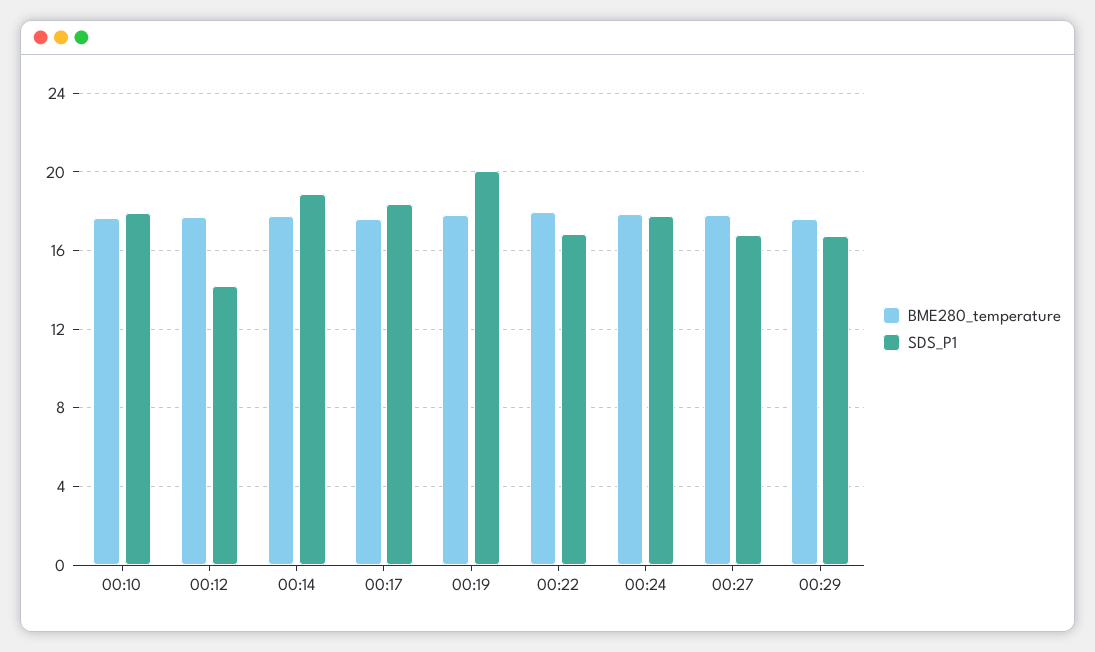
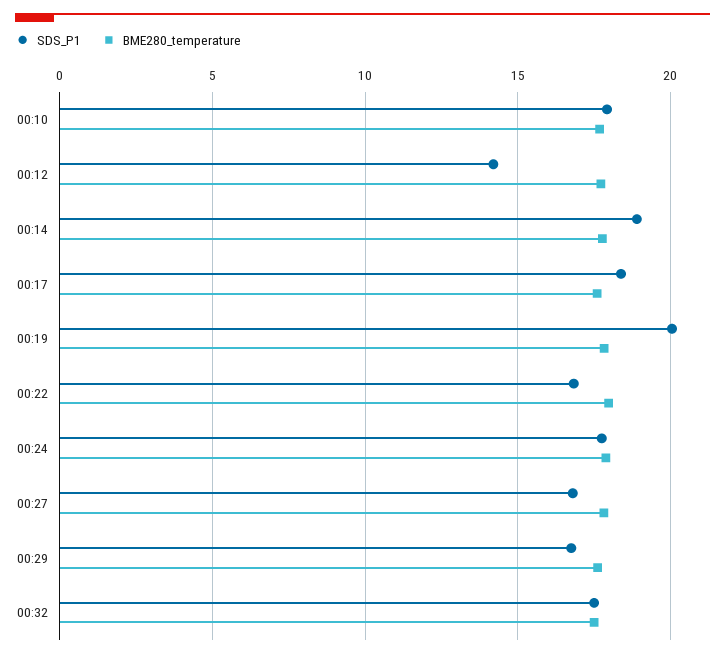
SDS_P1, 00:32: none -> 17.5
BME280_temperature, 00:32: none -> 17.5

